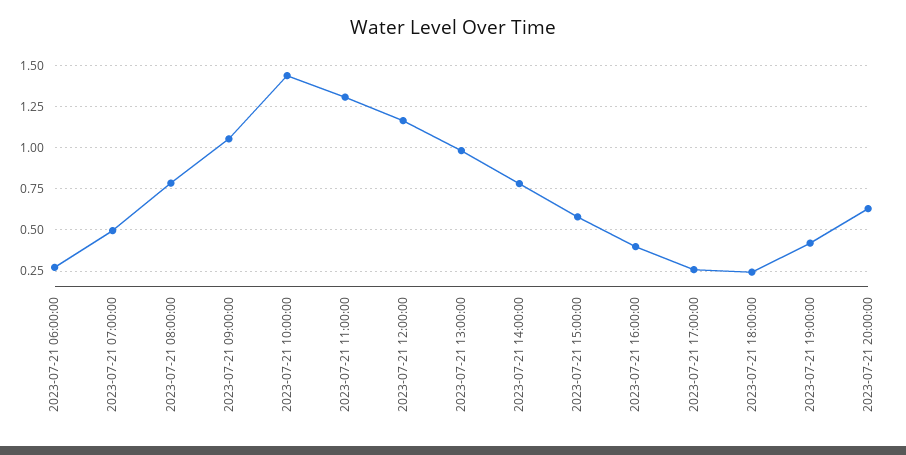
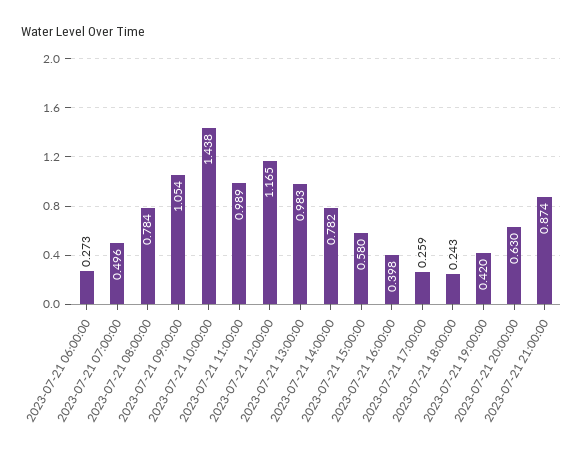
2023-07-21 11:00:00: 1.3 -> 0.989
2023-07-21 21:00:00: none -> 0.874

